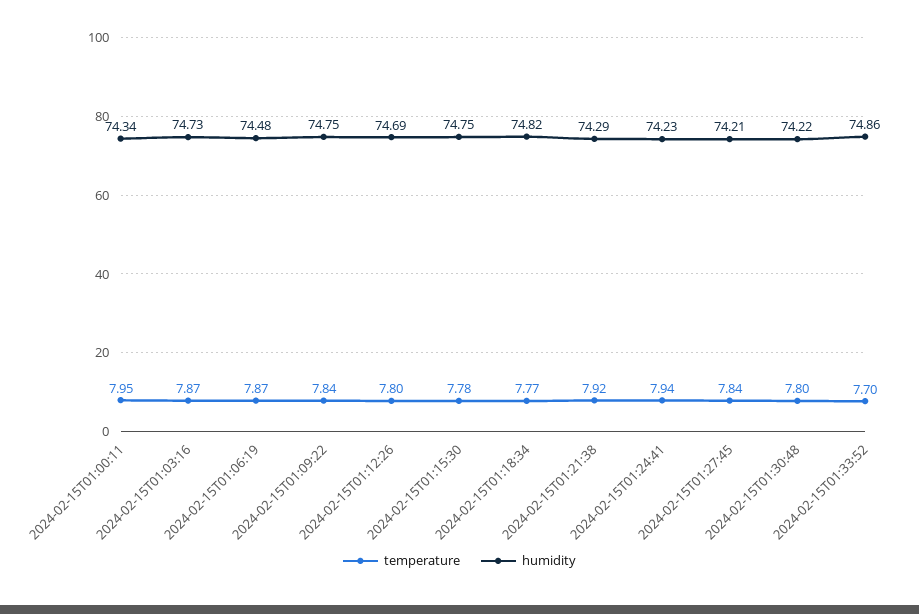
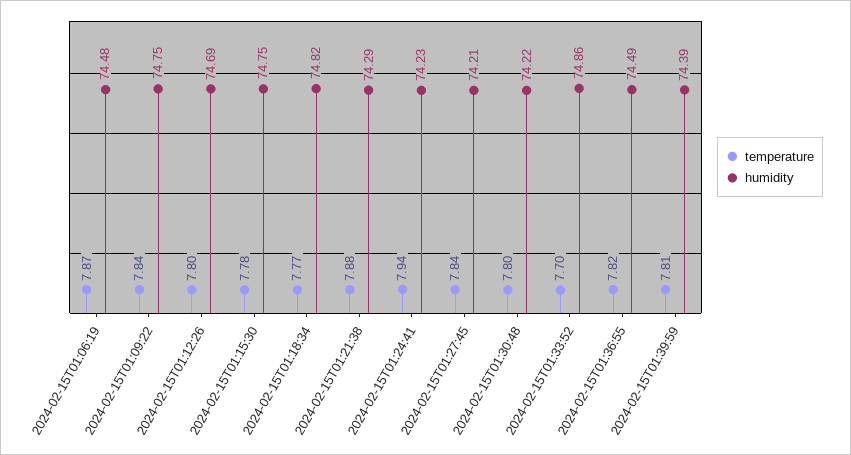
temperature, 2024-02-15T01:00:11: 7.95 -> none
humidity, 2024-02-15T01:00:11: 74.34 -> none
temperature, 2024-02-15T01:03:16: 7.87 -> none
humidity, 2024-02-15T01:03:16: 74.73 -> none
temperature, 2024-02-15T01:21:38: 7.92 -> 7.88
temperature, 2024-02-15T01:36:55: none -> 7.82
humidity, 2024-02-15T01:36:55: none -> 74.49
temperature, 2024-02-15T01:39:59: none -> 7.81
humidity, 2024-02-15T01:39:59: none -> 74.39

